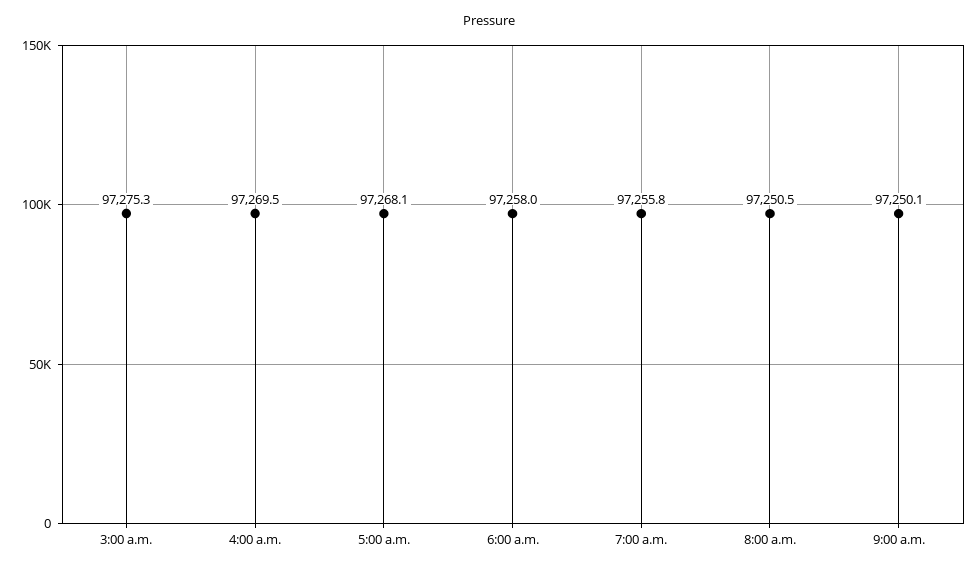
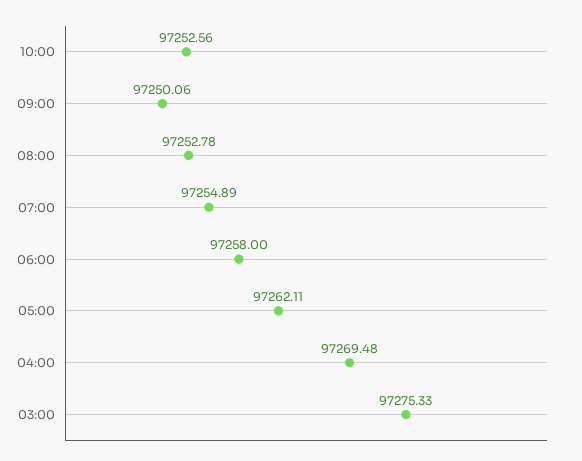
5:00 a.m.: 97268.1 -> 97262.11
7:00 a.m.: 97255.8 -> 97254.89
8:00 a.m.: 97250.5 -> 97252.78
10:00: none -> 97252.56

